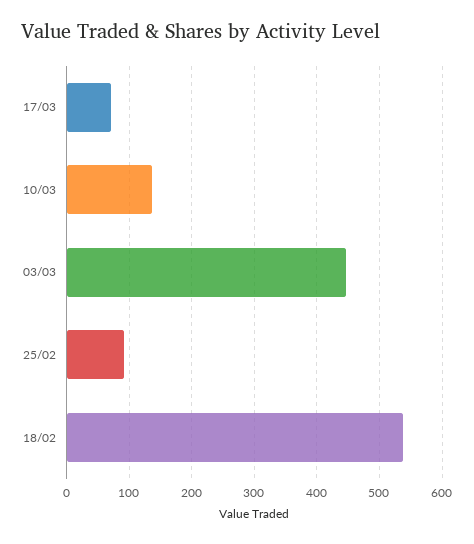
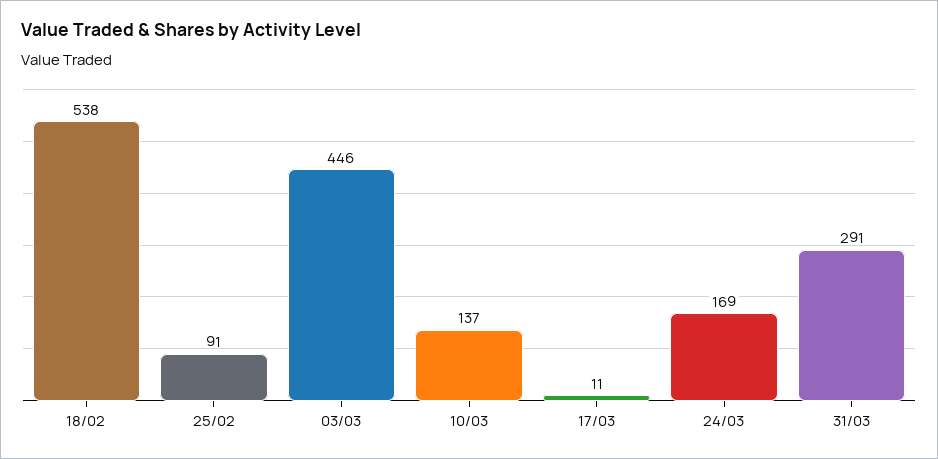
17/03: 70 -> 11
24/03: none -> 169
31/03: none -> 291

